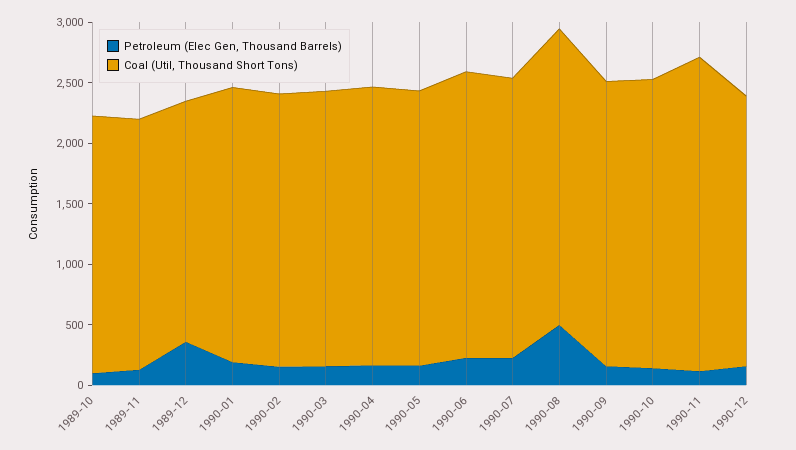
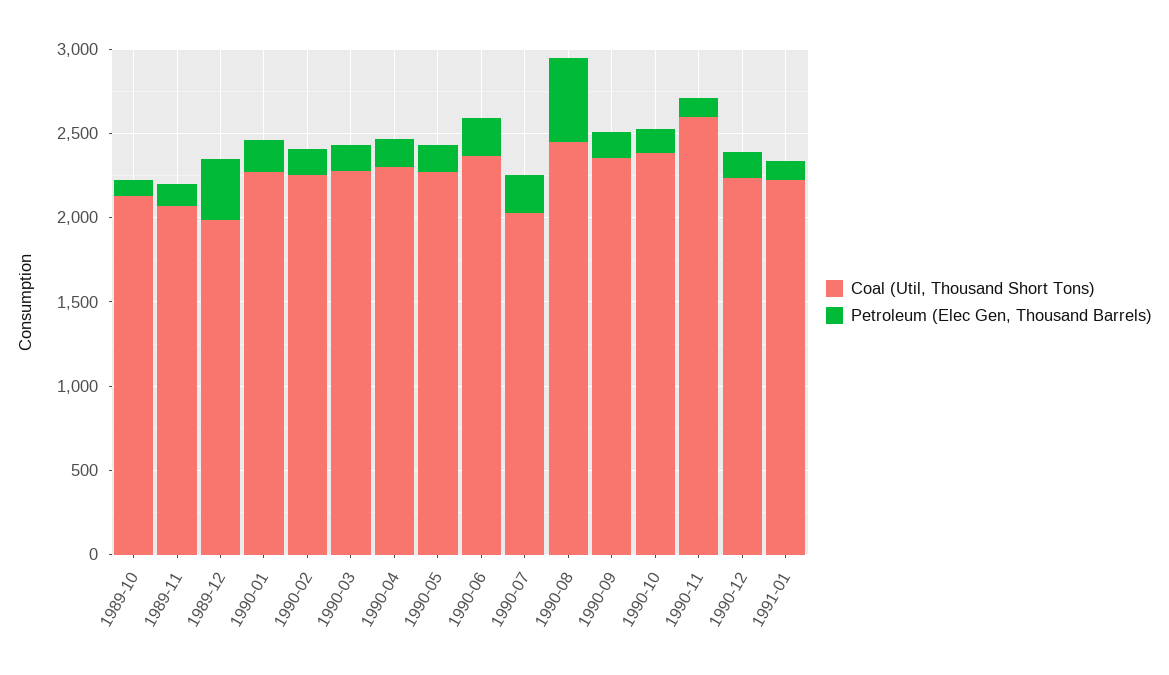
Coal (Util, Thousand Short Tons), 1990-07: 2300 -> 2000
Coal (Util, Thousand Short Tons), 1991-01: none -> 2200
Petroleum (Elec Gen, Thousand Barrels), 1991-01: none -> 100

